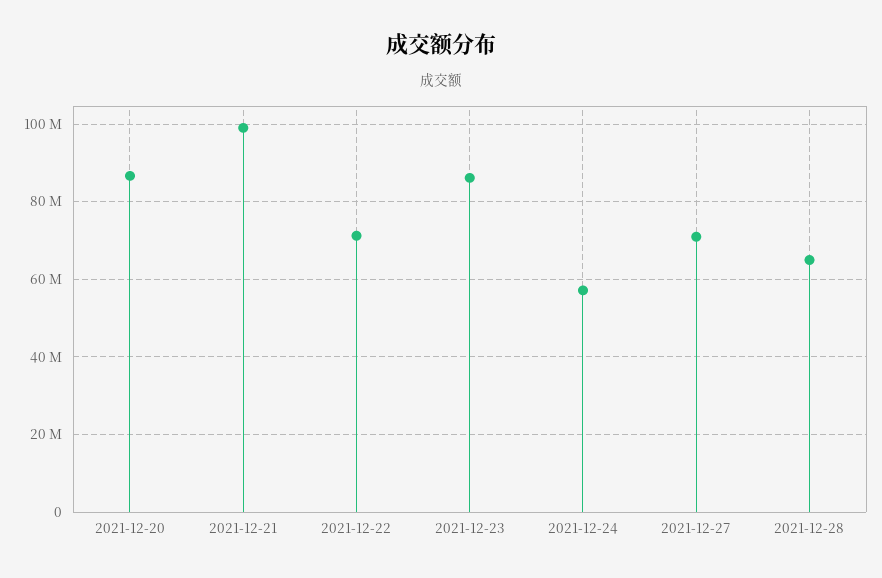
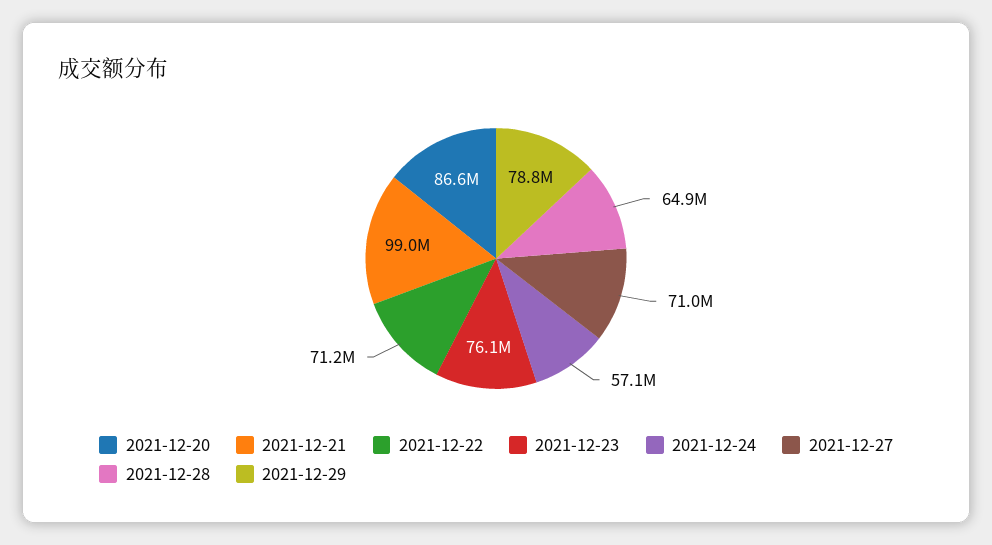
2021-12-23: 86000000 -> 76100000
2021-12-29: none -> 78800000

